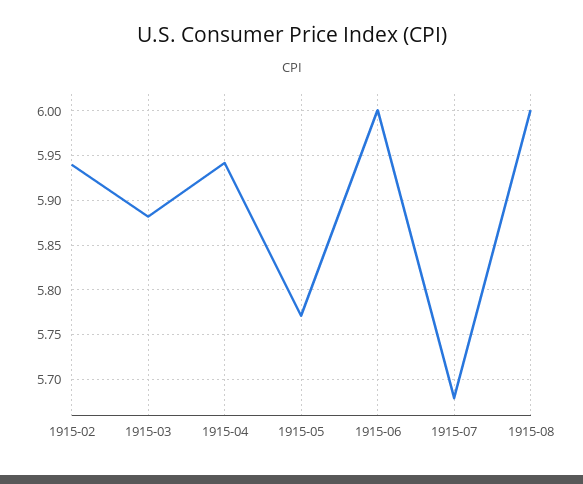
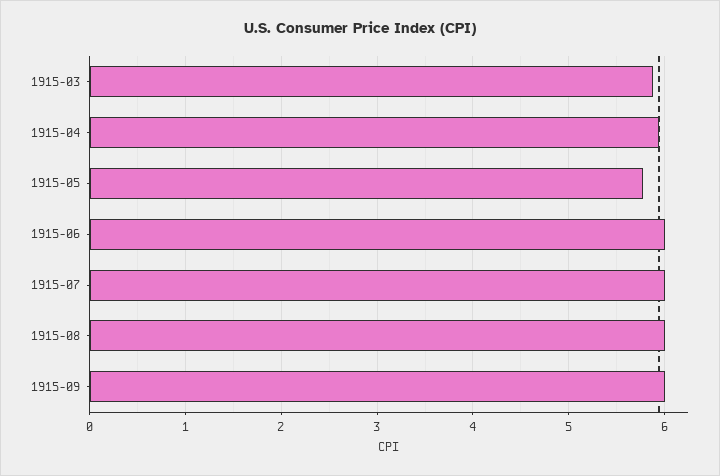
1915-02: 5.94 -> none
1915-07: 5.68 -> 6
1915-09: none -> 6

